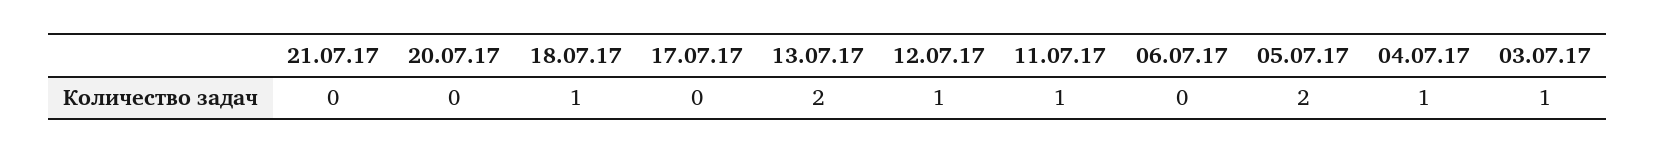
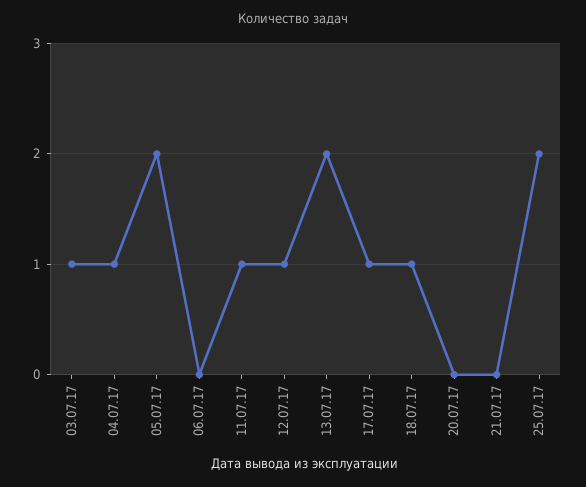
17.07.17: 0 -> 1
25.07.17: none -> 2

